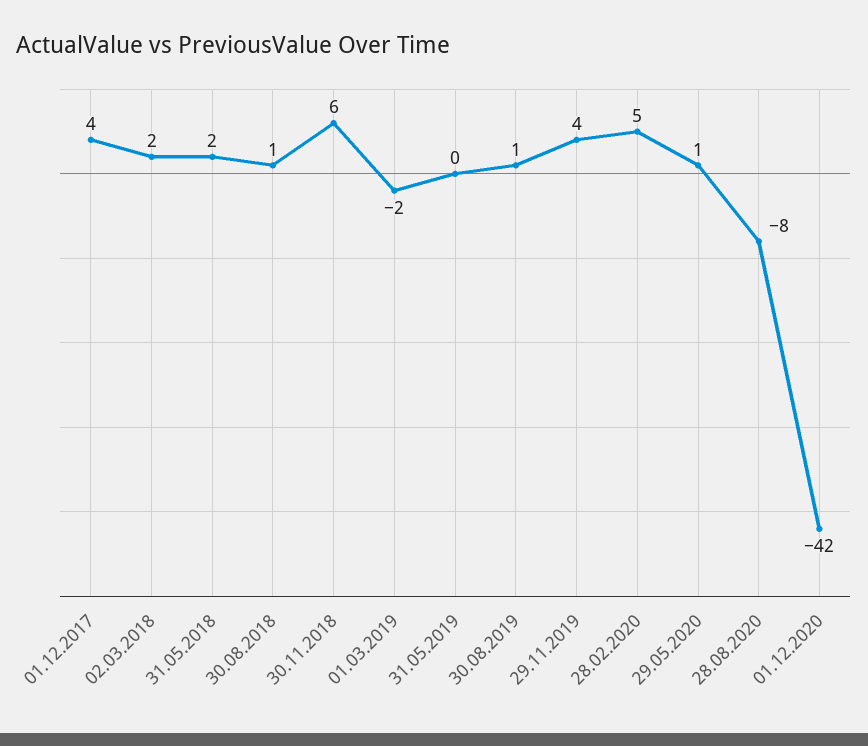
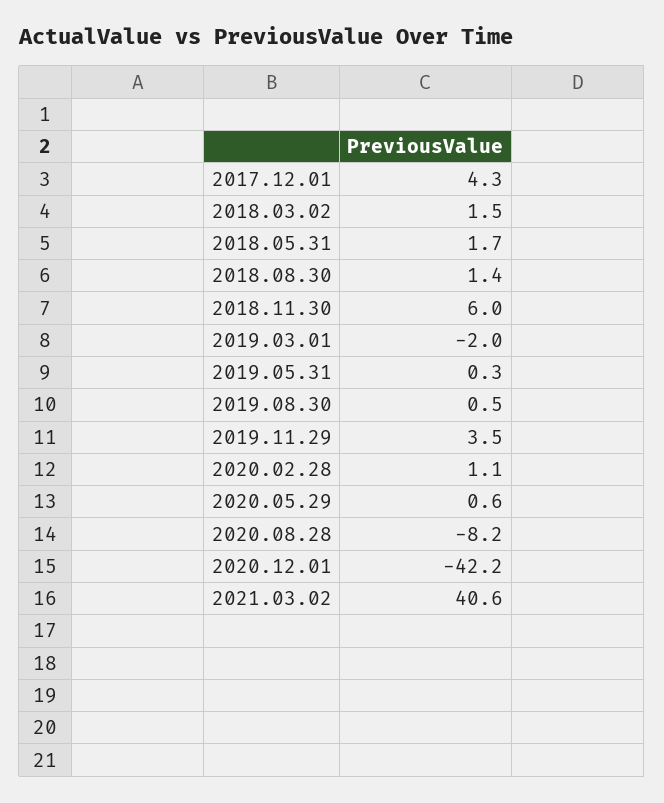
28.02.2020: 5 -> 1.1
2021.03.02: none -> 40.6

